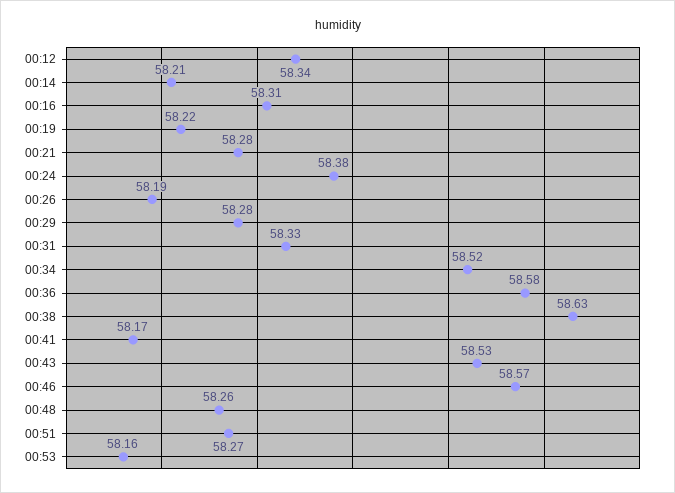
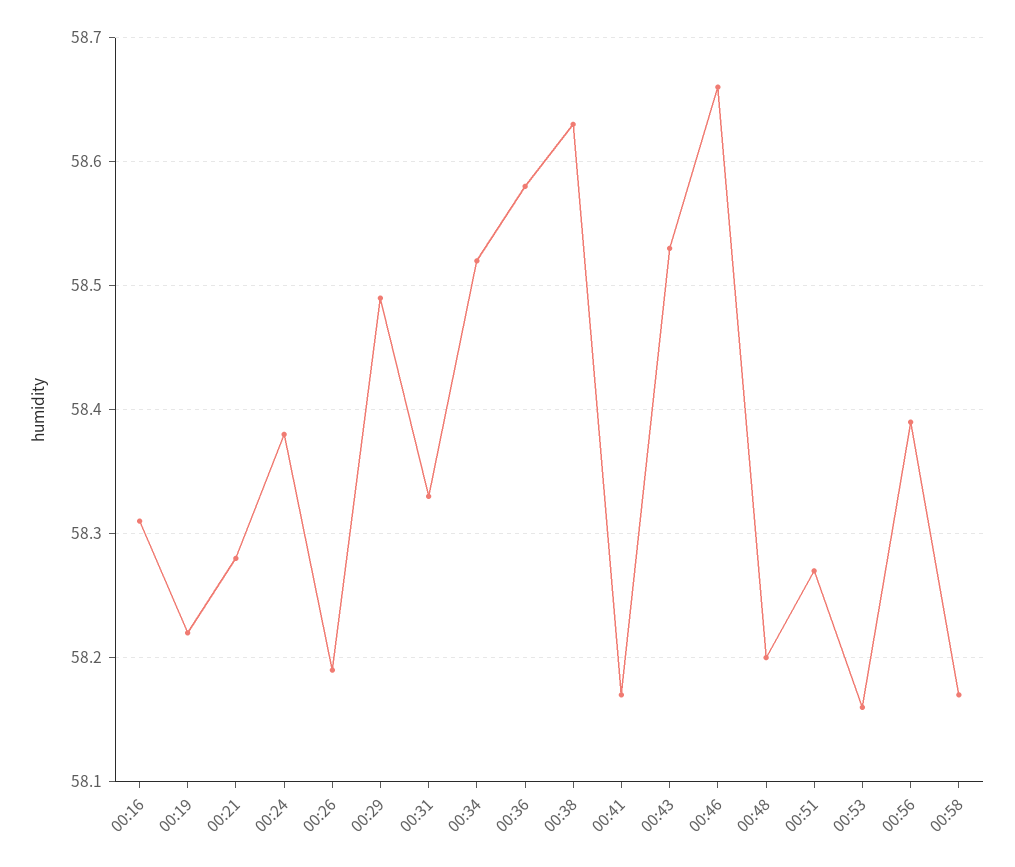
00:12: 58.34 -> none
00:14: 58.21 -> none
00:29: 58.28 -> 58.49
00:46: 58.57 -> 58.66
00:48: 58.26 -> 58.2
00:56: none -> 58.39
00:58: none -> 58.17

